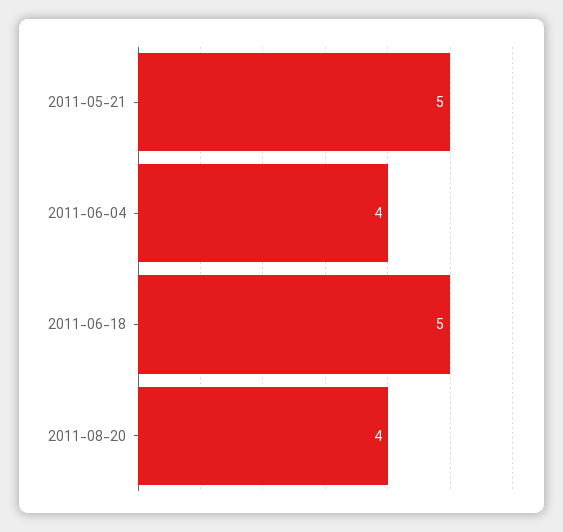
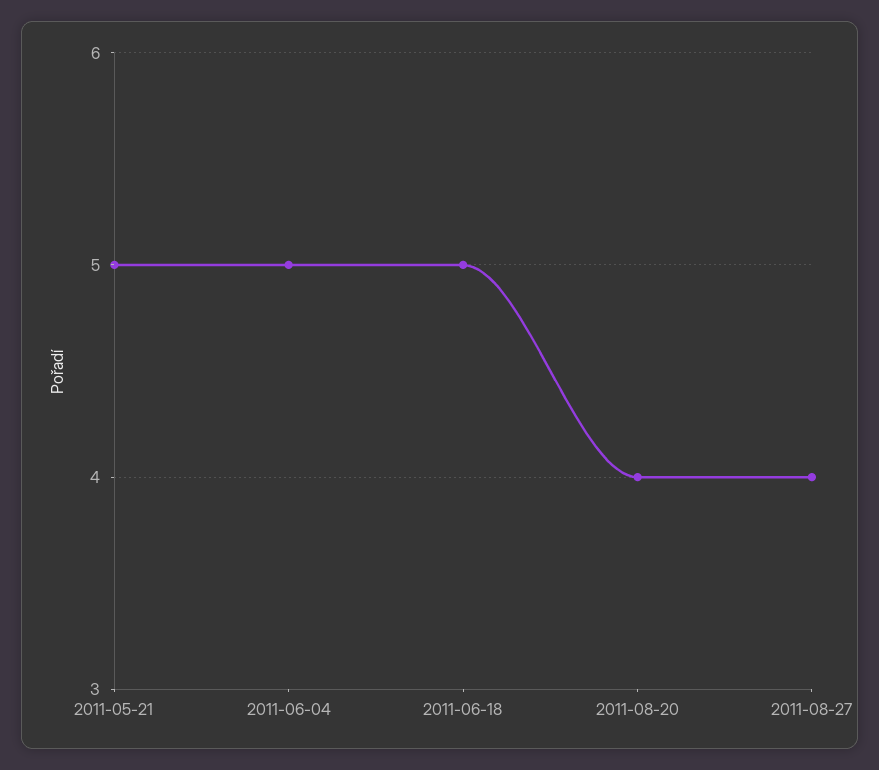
2011-06-04: 4 -> 5
2011-08-27: none -> 4

